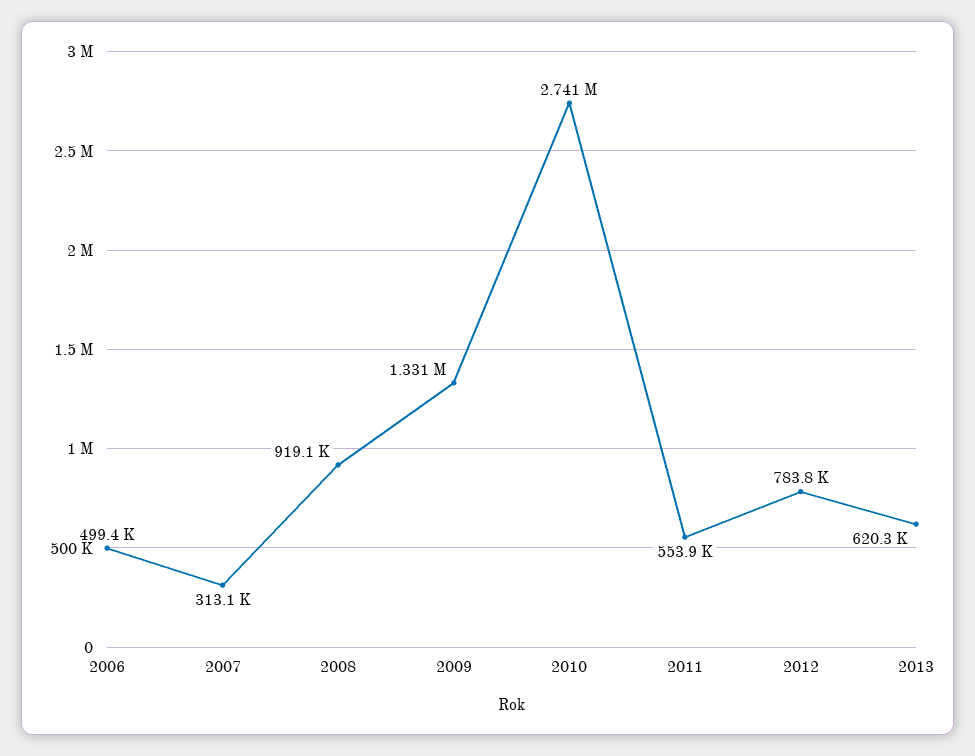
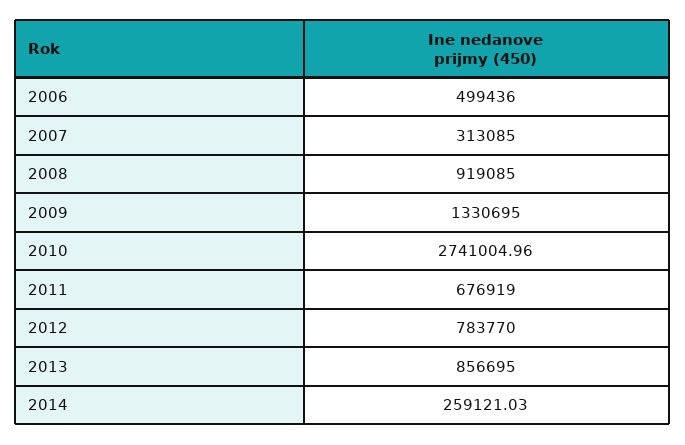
2011: 553900 -> 676919
2013: 620300 -> 856695
2014: none -> 259121.03

